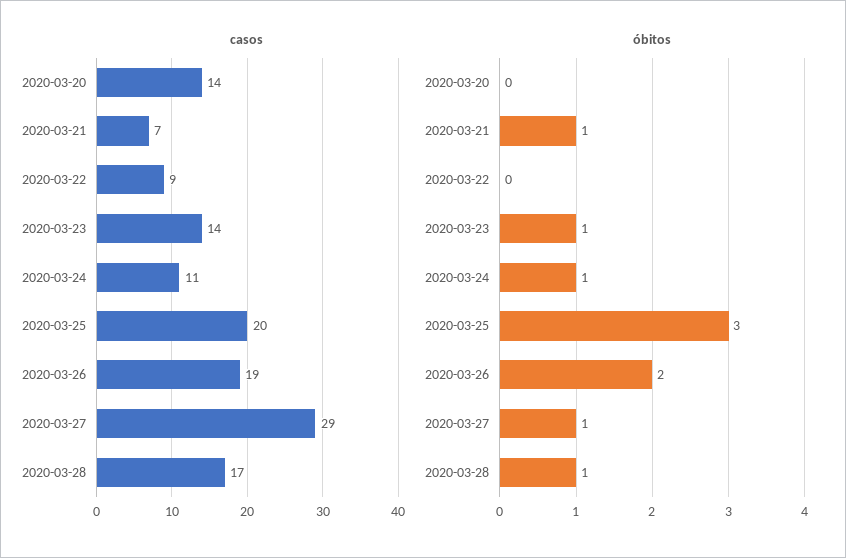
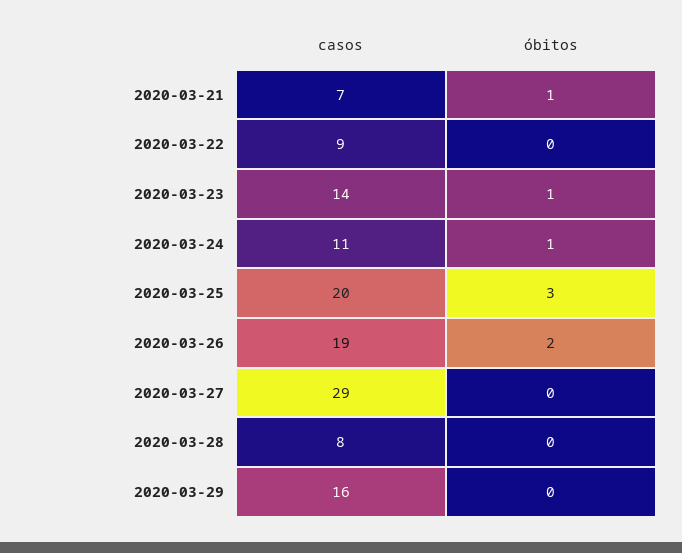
casos, 2020-03-20: 14 -> none
casos, 2020-03-28: 17 -> 8
óbitos, 2020-03-20: 0 -> none
óbitos, 2020-03-27: 1 -> 0
óbitos, 2020-03-28: 1 -> 0
casos, 2020-03-29: none -> 16
óbitos, 2020-03-29: none -> 0

